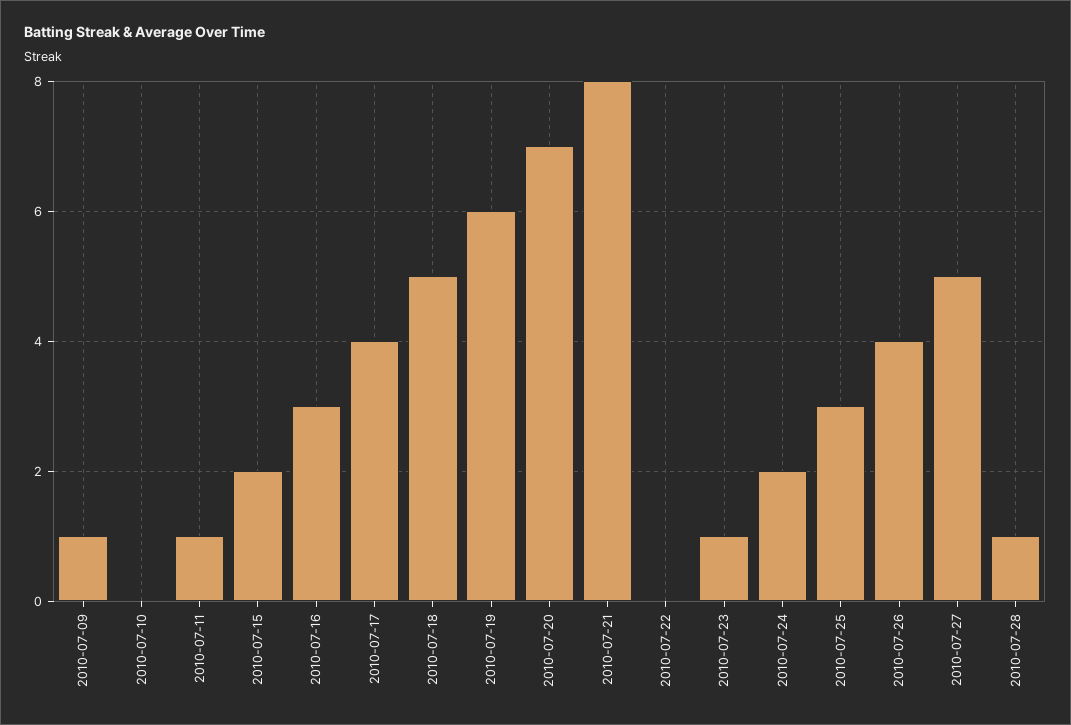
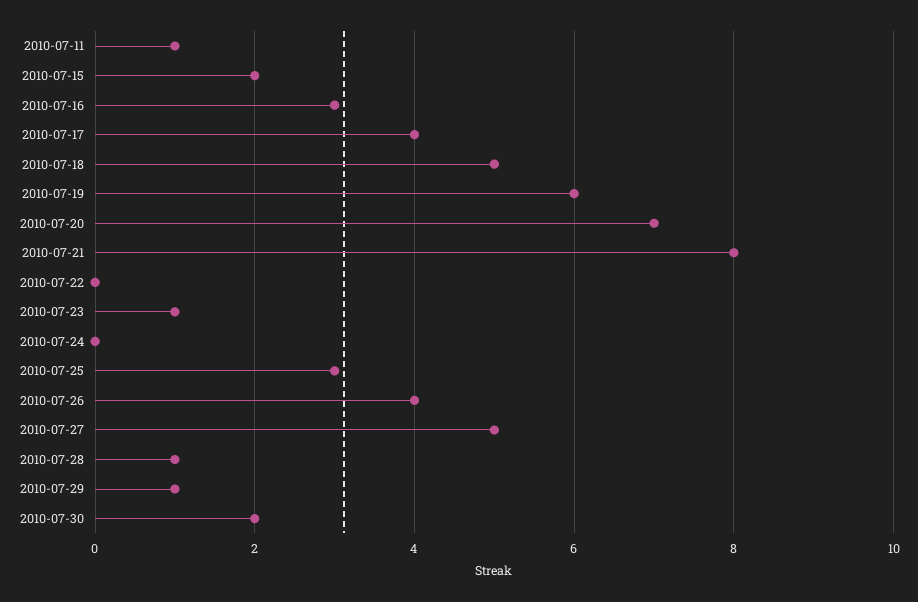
2010-07-09: 1 -> none
2010-07-10: 0 -> none
2010-07-24: 2 -> 0
2010-07-29: none -> 1
2010-07-30: none -> 2

